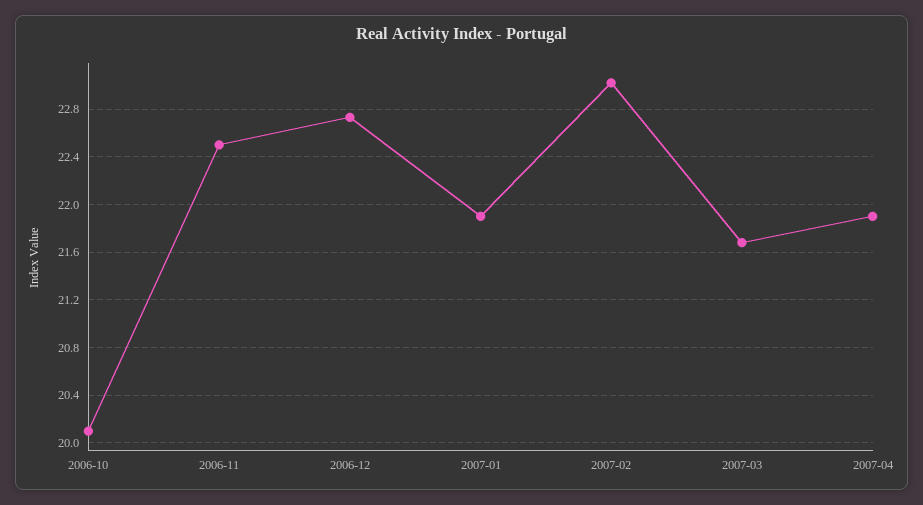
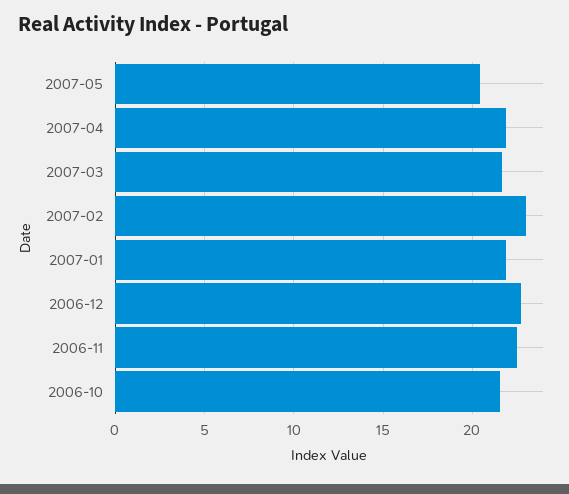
2006-10: 20.1 -> 21.5
2007-05: none -> 20.5

